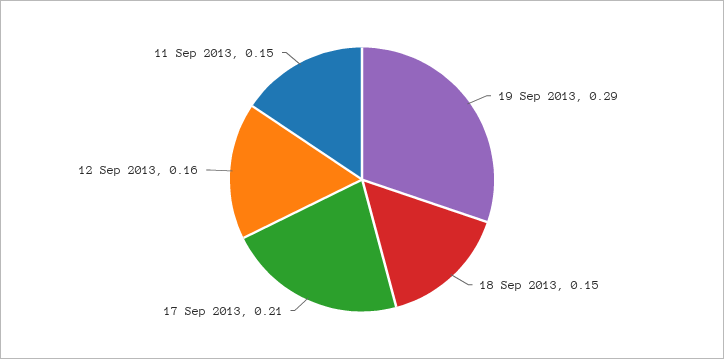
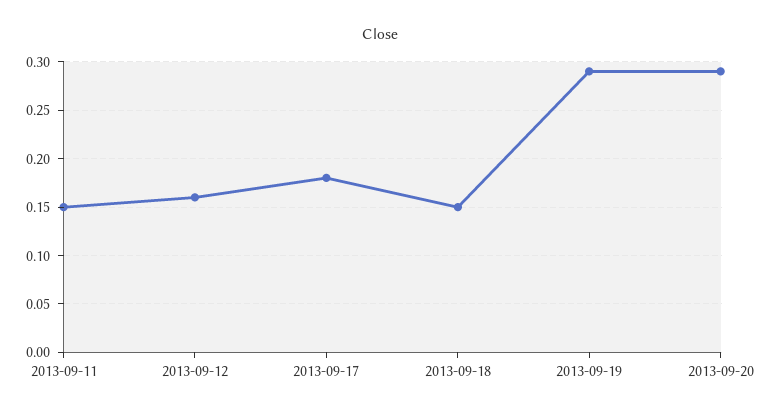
17 Sep 2013: 0.21 -> 0.18
2013-09-20: none -> 0.29

